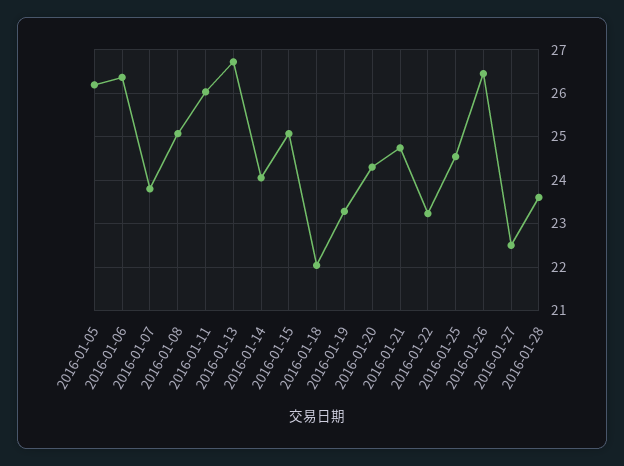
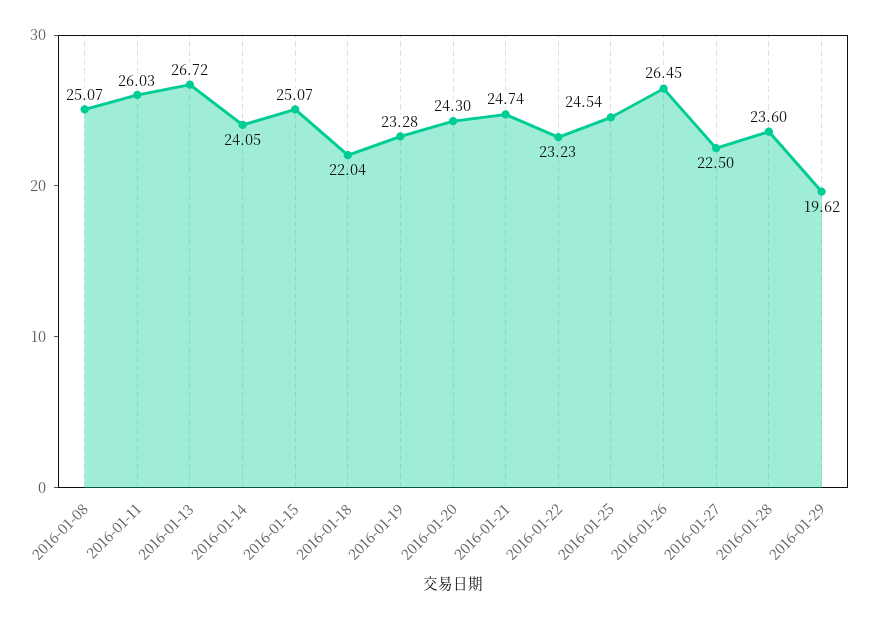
2016-01-05: 26.2 -> none
2016-01-06: 26.4 -> none
2016-01-07: 23.8 -> none
2016-01-29: none -> 19.62

